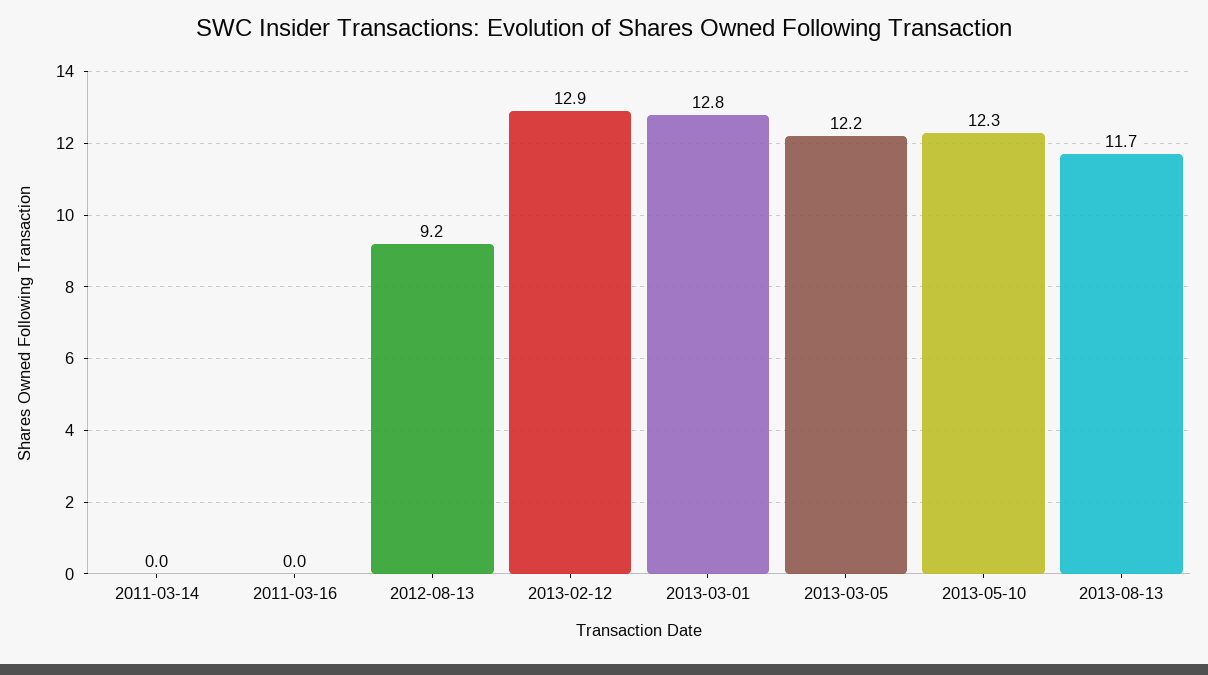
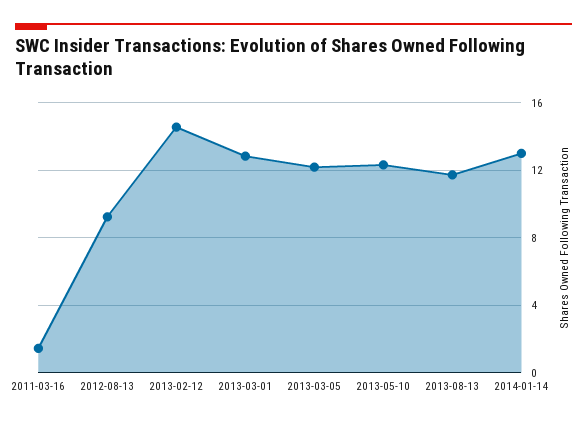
2011-03-14: 0 -> none
2011-03-16: 0 -> 1.5
2013-02-12: 12.9 -> 14.5
2014-01-14: none -> 13

